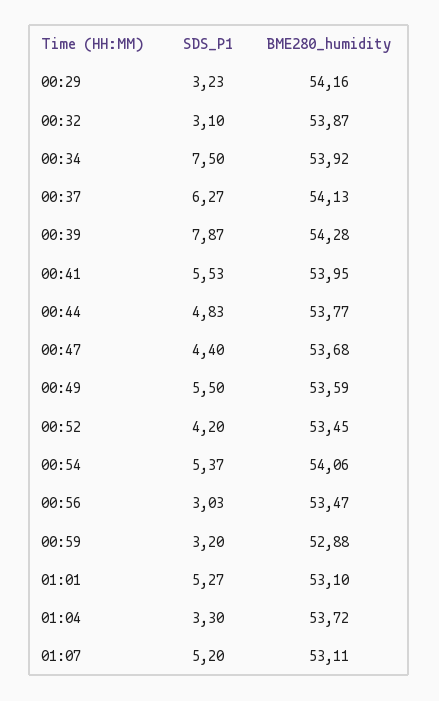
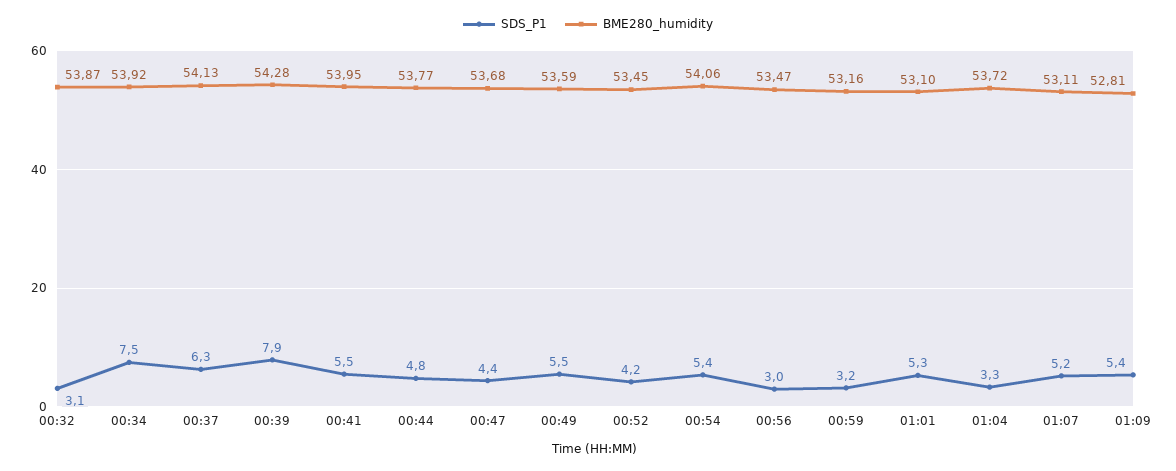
SDS_P1, 00:29: 3.23 -> none
BME280_humidity, 00:29: 54.16 -> none
BME280_humidity, 00:59: 52.88 -> 53.16
SDS_P1, 01:09: none -> 5.4
BME280_humidity, 01:09: none -> 52.81

